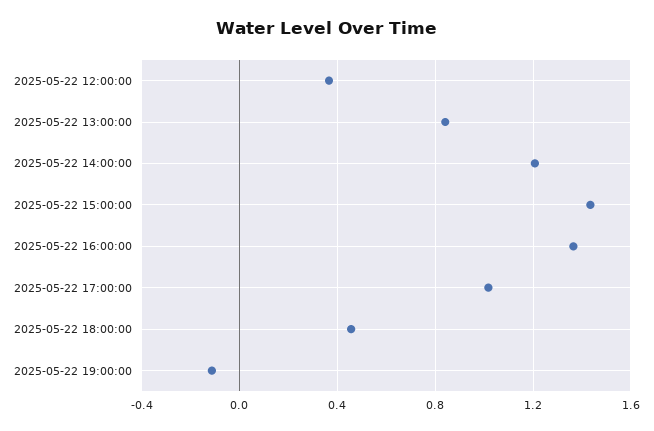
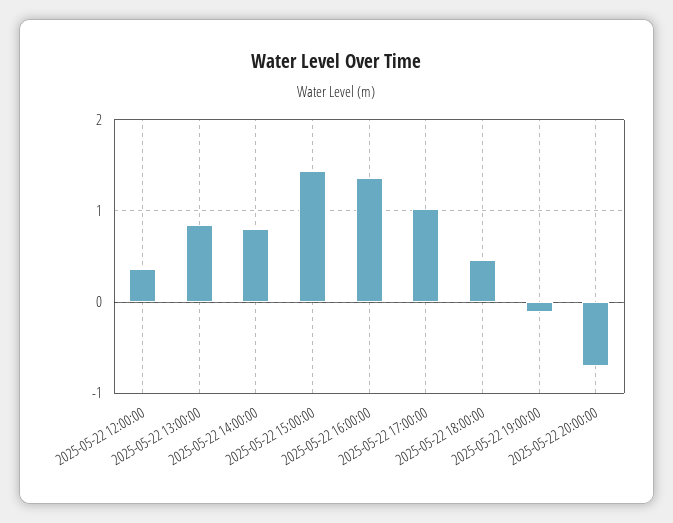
2025-05-22 14:00:00: 1.2 -> 0.8
2025-05-22 20:00:00: none -> -0.7

